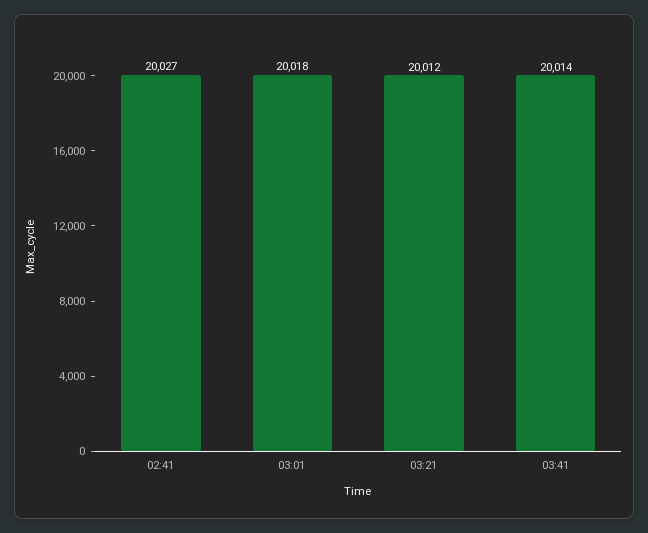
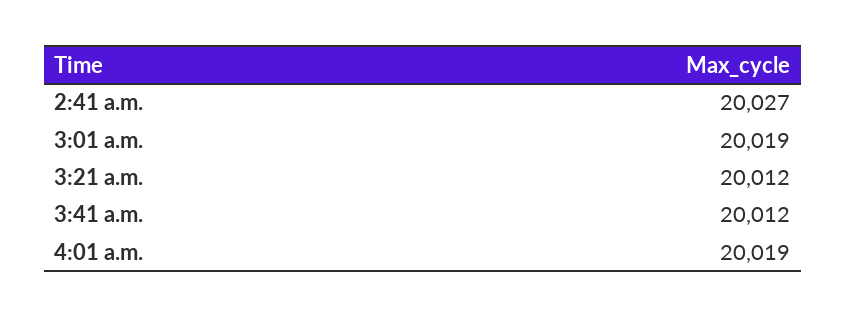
03:01: 20018 -> 20019
03:41: 20014 -> 20012
4:01 a.m.: none -> 20019

